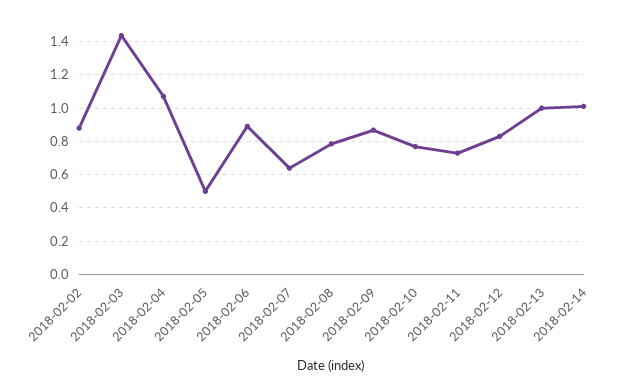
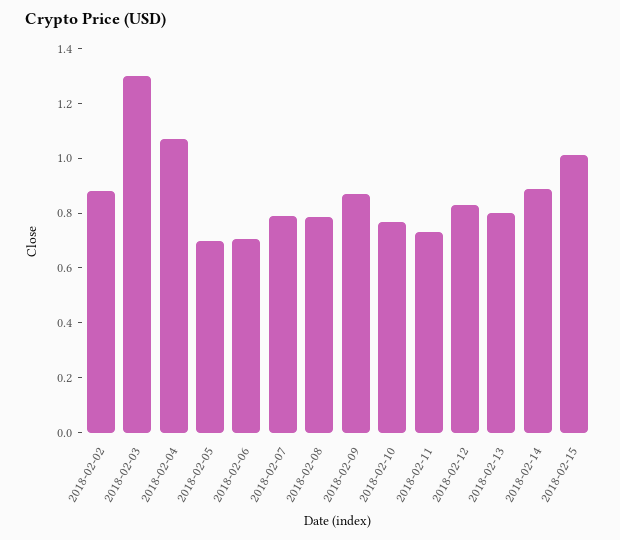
2018-02-03: 1.45 -> 1.3
2018-02-05: 0.5 -> 0.7
2018-02-06: 0.9 -> 0.7
2018-02-07: 0.65 -> 0.8
2018-02-13: 1 -> 0.8
2018-02-14: 1 -> 0.9
2018-02-15: none -> 1

